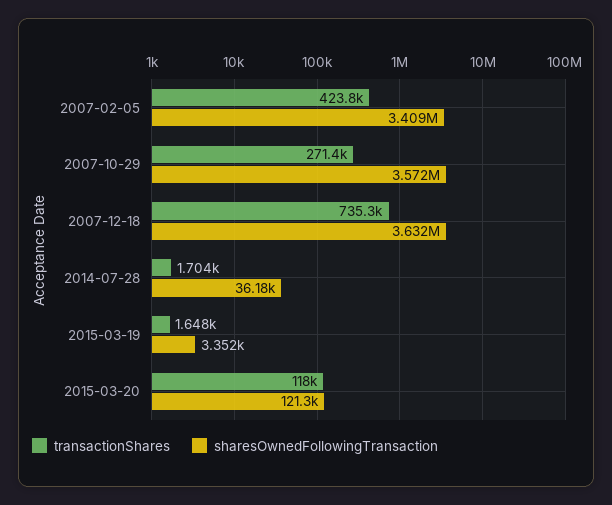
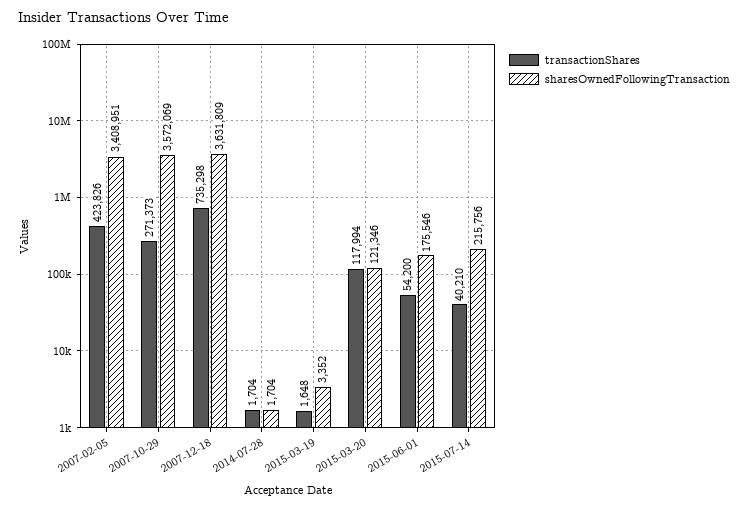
sharesOwnedFollowingTransaction, 2014-07-28: 36180 -> 1704
transactionShares, 2015-06-01: none -> 54200
sharesOwnedFollowingTransaction, 2015-06-01: none -> 175546
transactionShares, 2015-07-14: none -> 40210
sharesOwnedFollowingTransaction, 2015-07-14: none -> 215756

